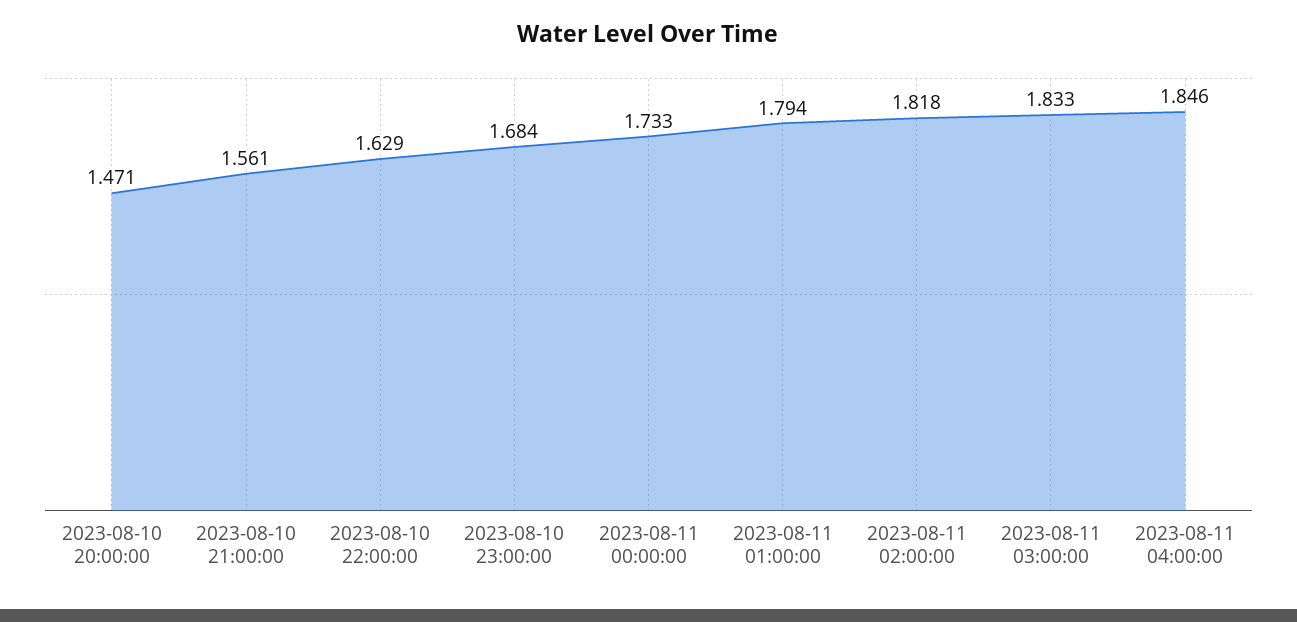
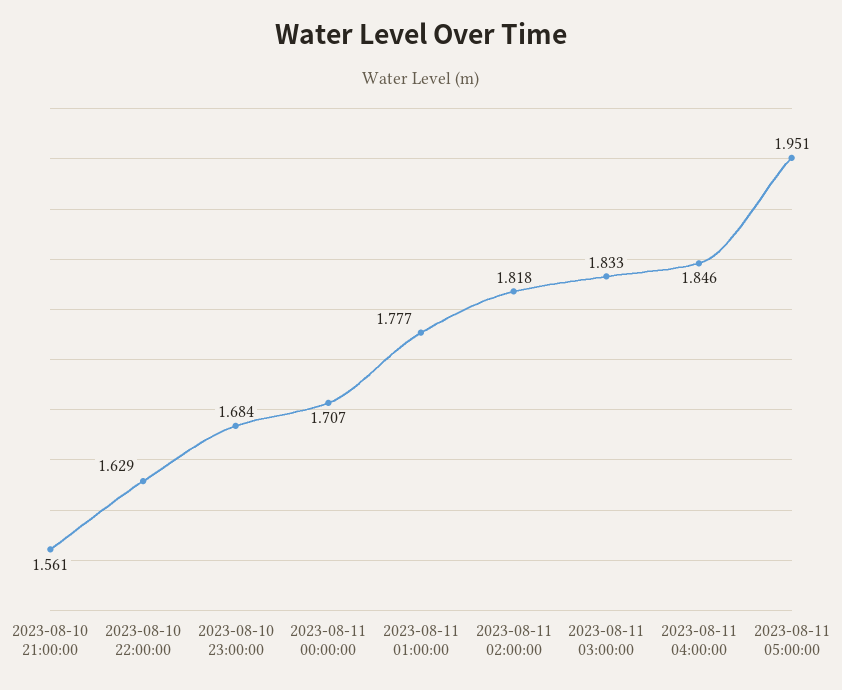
2023-08-10 20:00:00: 1.471 -> none
2023-08-11 00:00:00: 1.733 -> 1.707
2023-08-11 01:00:00: 1.794 -> 1.777
2023-08-11 05:00:00: none -> 1.951

